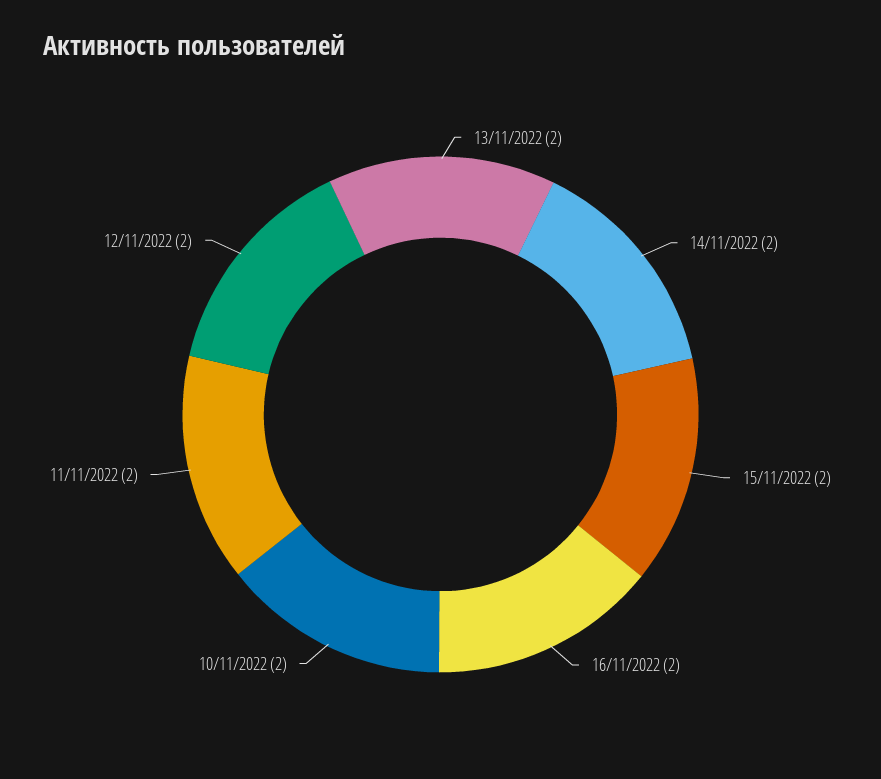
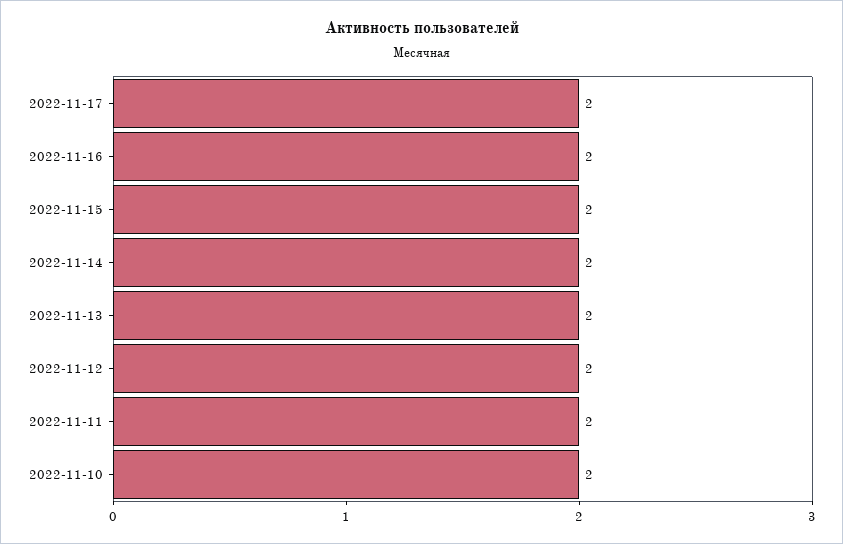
2022-11-17: none -> 2

